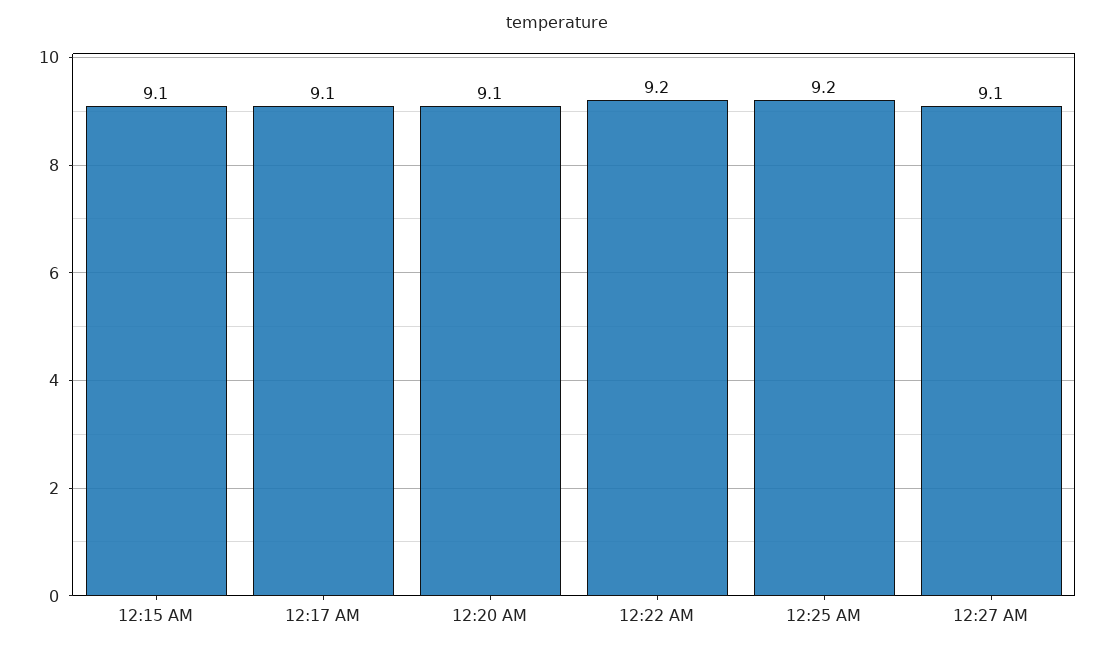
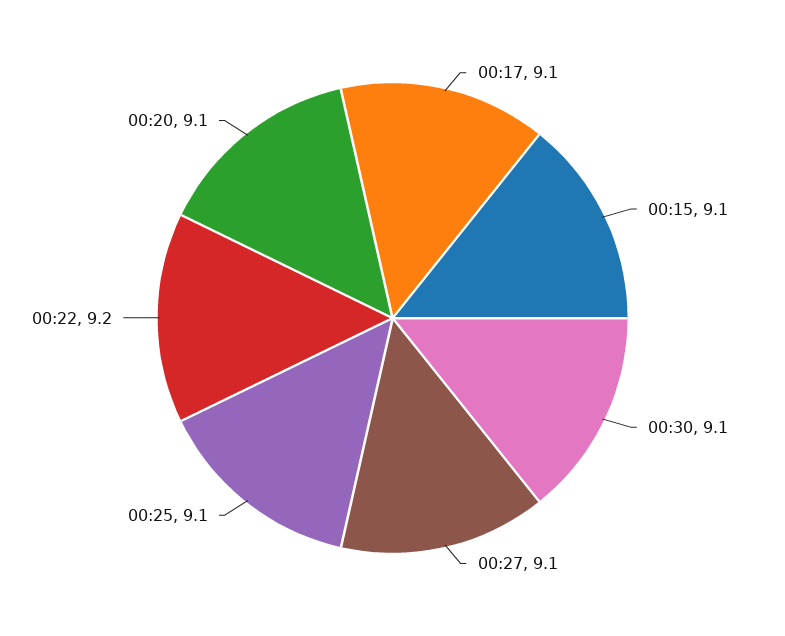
12:25 AM: 9.2 -> 9.1
00:30: none -> 9.1

